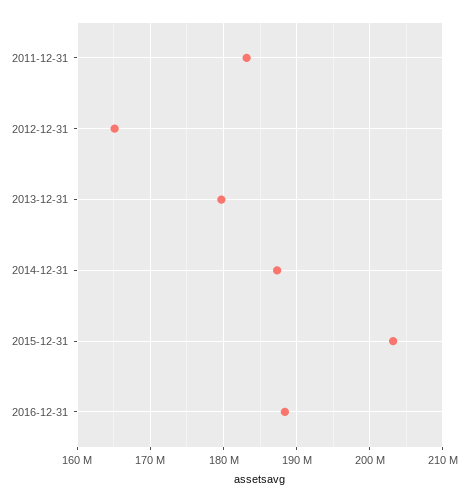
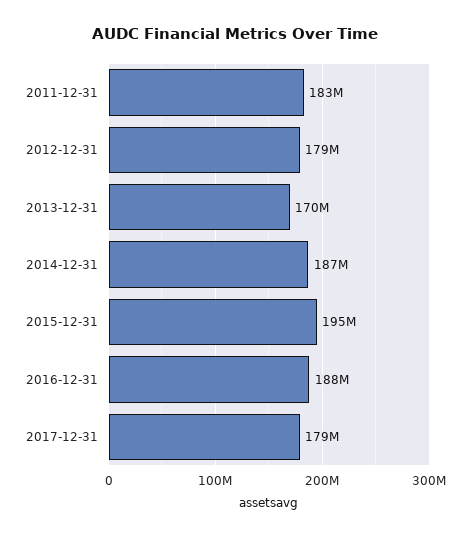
2012-12-31: 165000000 -> 179000000
2013-12-31: 180000000 -> 170000000
2015-12-31: 203000000 -> 195000000
2017-12-31: none -> 179000000

